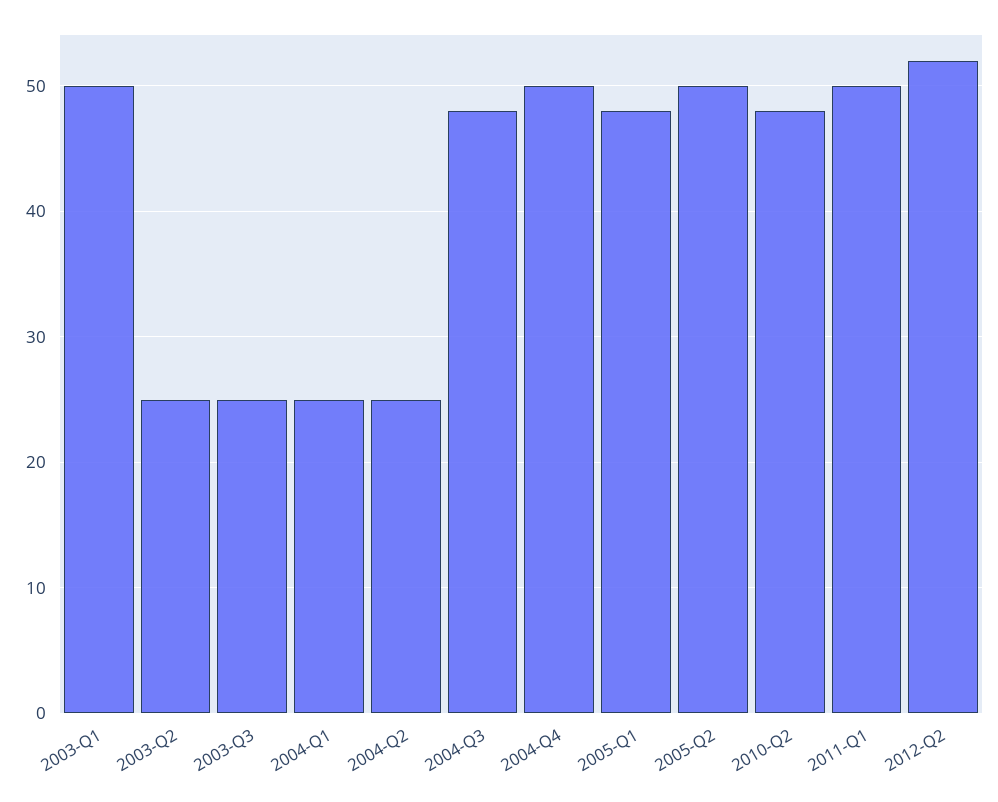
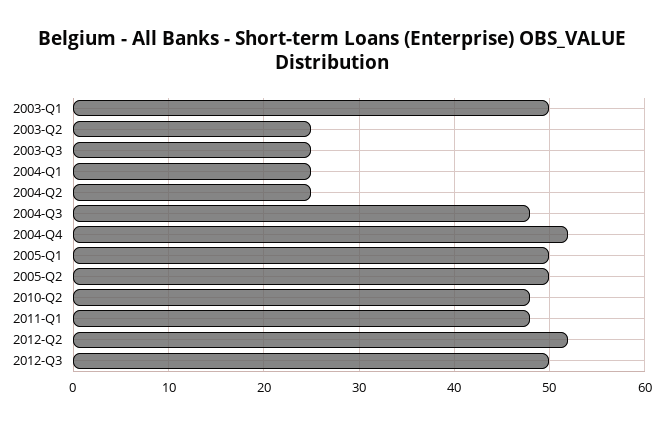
2004-Q4: 50 -> 52
2005-Q1: 48 -> 50
2011-Q1: 50 -> 48
2012-Q3: none -> 50

